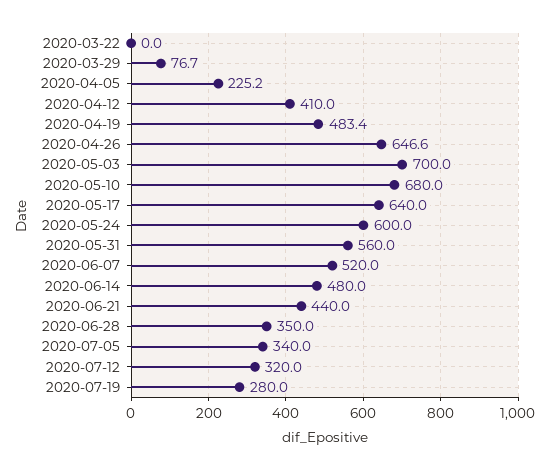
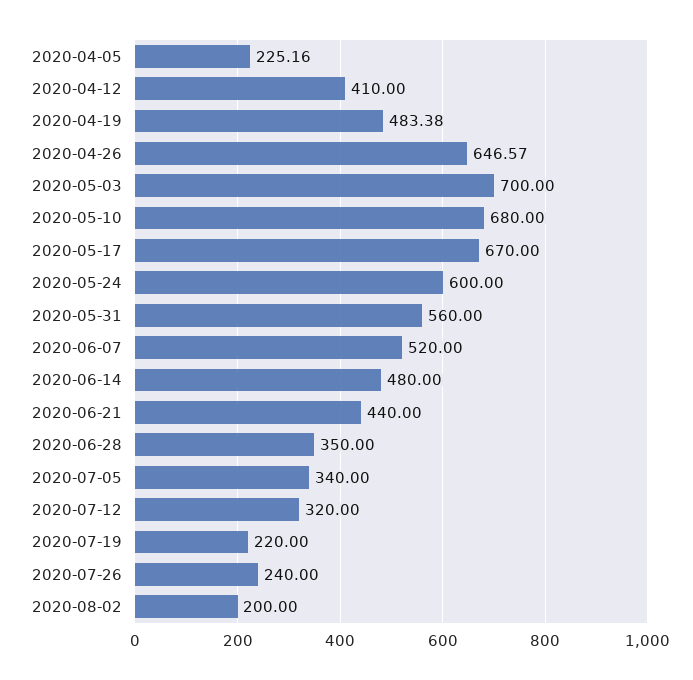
2020-03-22: 0 -> none
2020-03-29: 76.7 -> none
2020-05-17: 640 -> 670
2020-07-19: 280 -> 220
2020-07-26: none -> 240
2020-08-02: none -> 200

